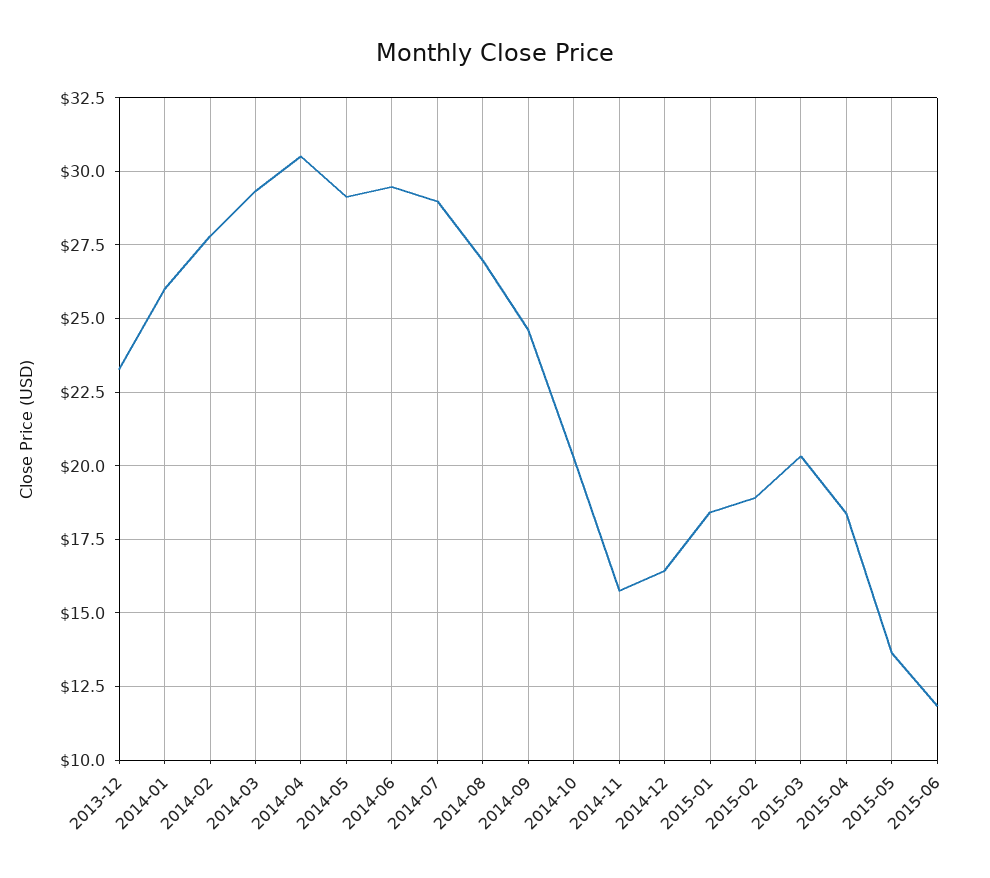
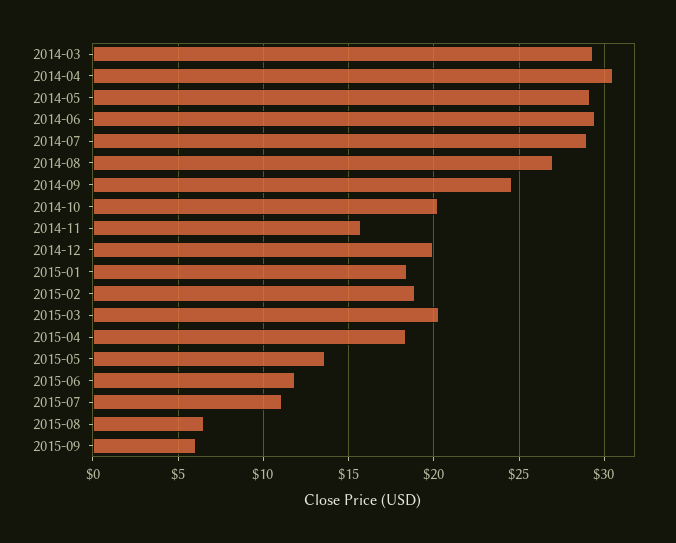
2013-12: 23.25 -> none
2014-01: 26 -> none
2014-02: 27.75 -> none
2014-12: 16.5 -> 20
2015-07: none -> 11
2015-08: none -> 6.5
2015-09: none -> 6

